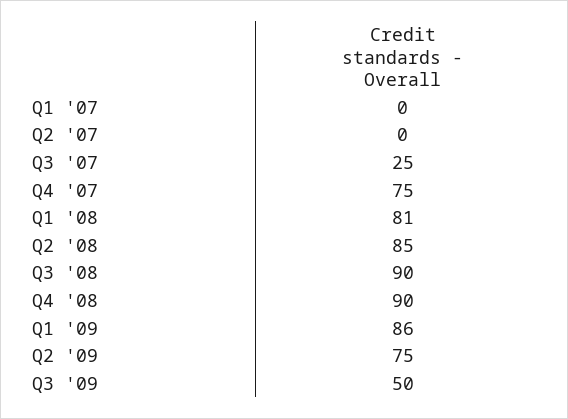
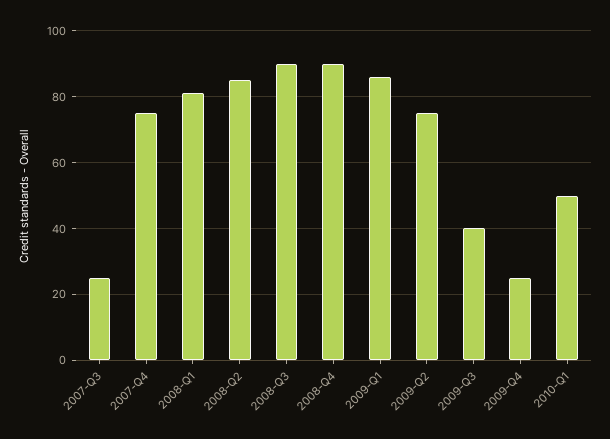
Q1 '07: 0 -> none
Q2 '07: 0 -> none
Q3 '09: 50 -> 40
2009-Q4: none -> 25
2010-Q1: none -> 50

